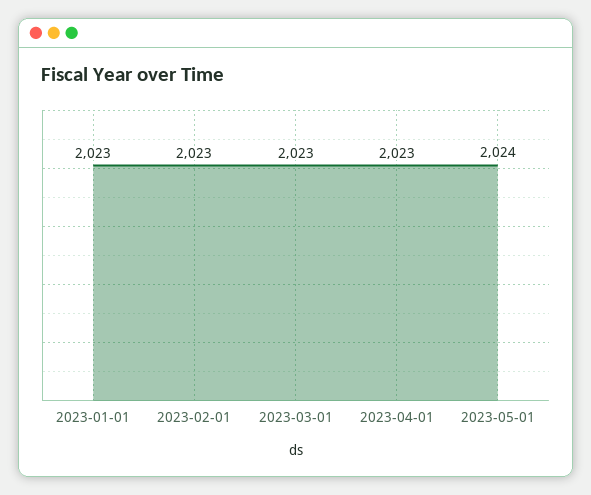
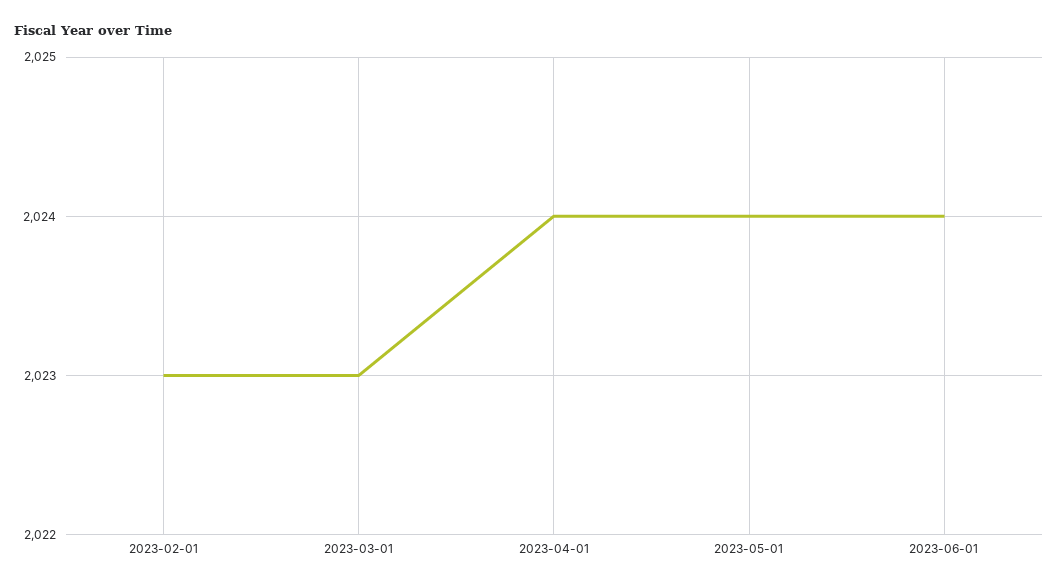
2023-01-01: 2023 -> none
2023-04-01: 2023 -> 2024
2023-06-01: none -> 2024

